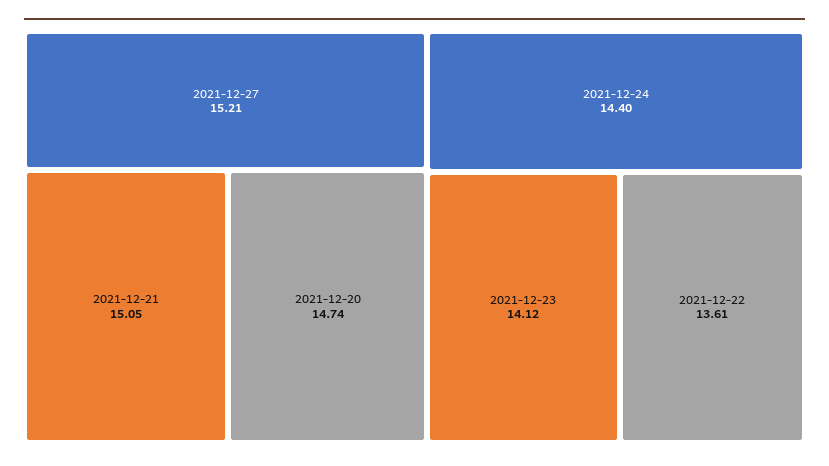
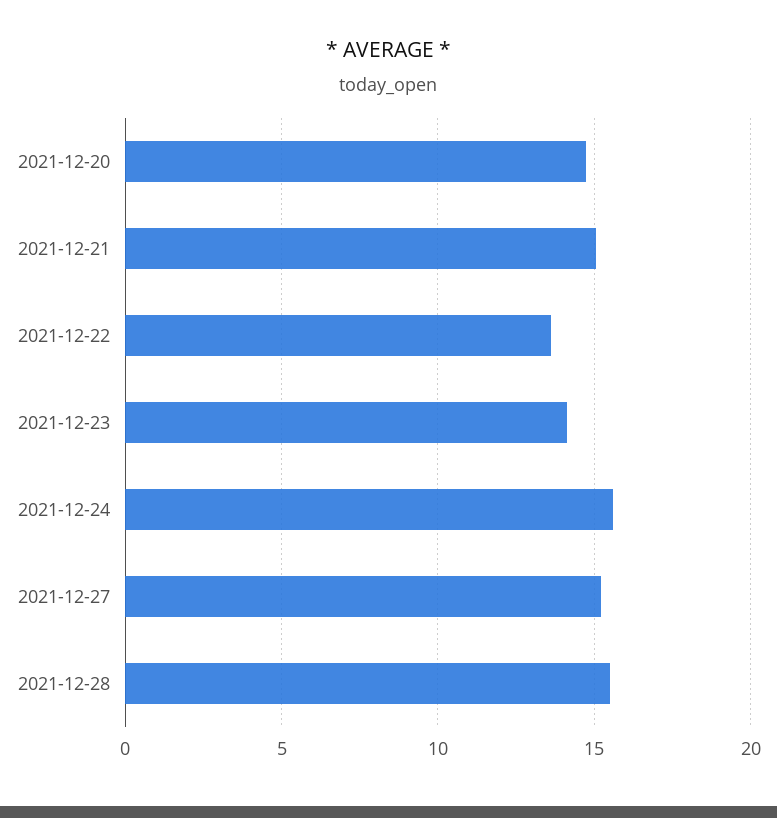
2021-12-24: 14.4 -> 15.5
2021-12-28: none -> 15.5

